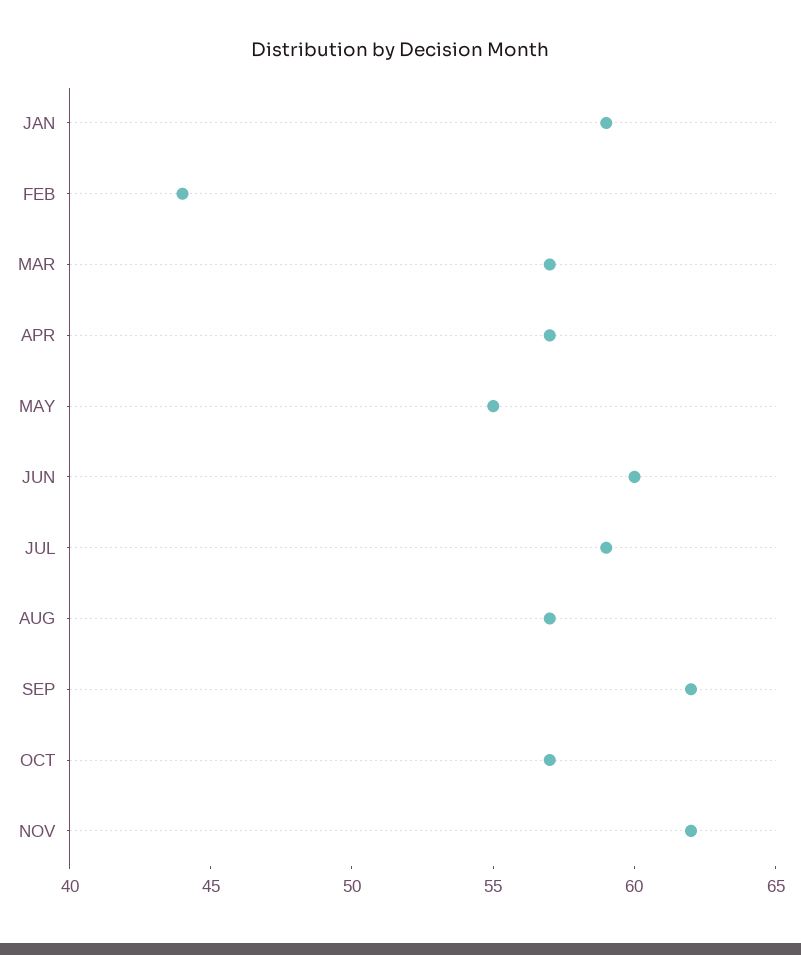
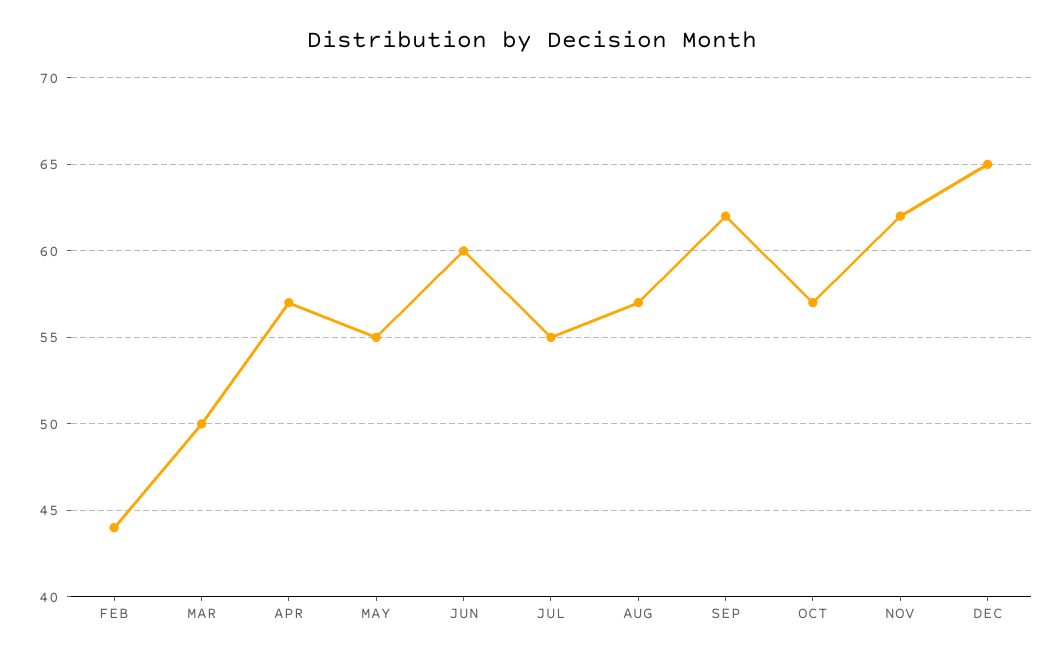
JAN: 59 -> none
MAR: 57 -> 50
JUL: 59 -> 55
DEC: none -> 65

